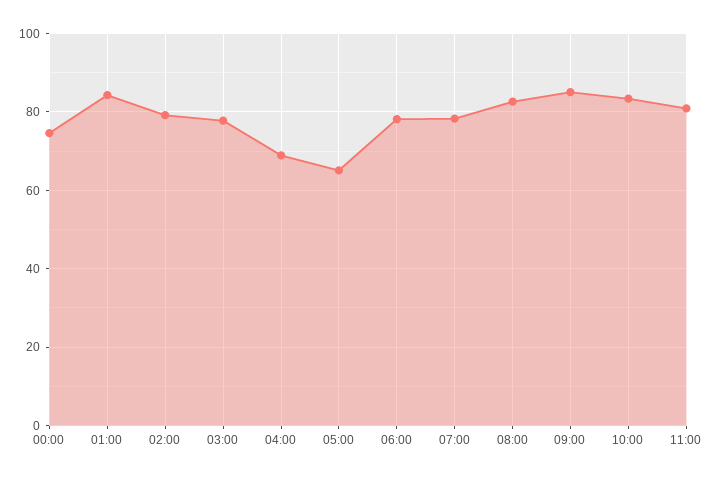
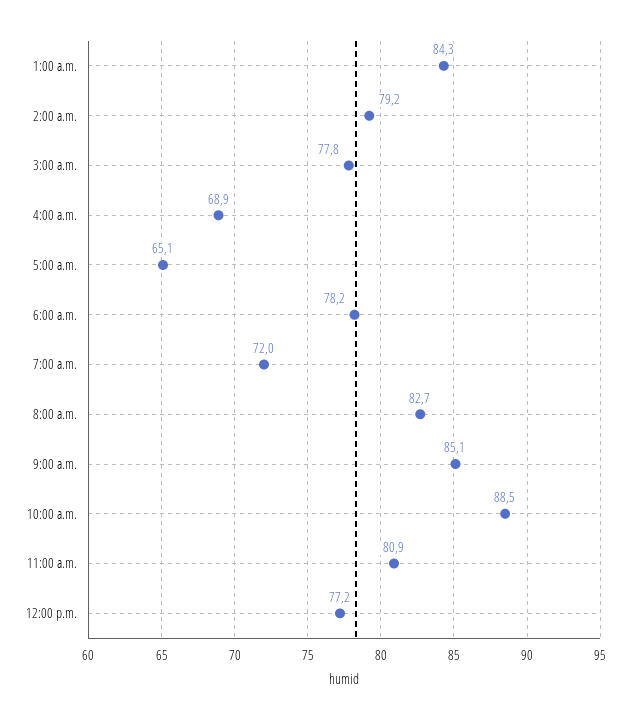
00:00: 74 -> none
07:00: 78 -> 72
10:00: 84 -> 88.5
12:00 p.m.: none -> 77.2

